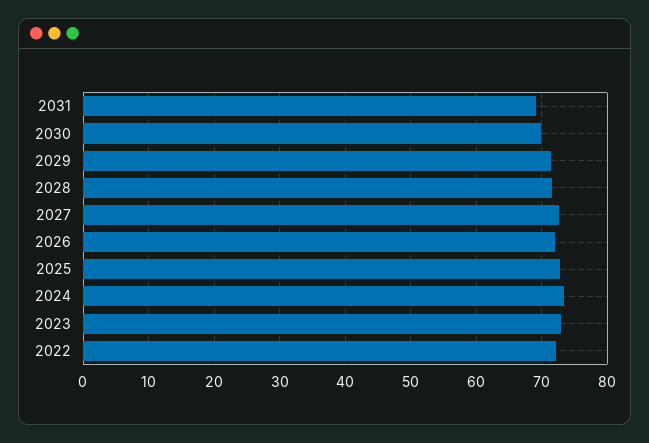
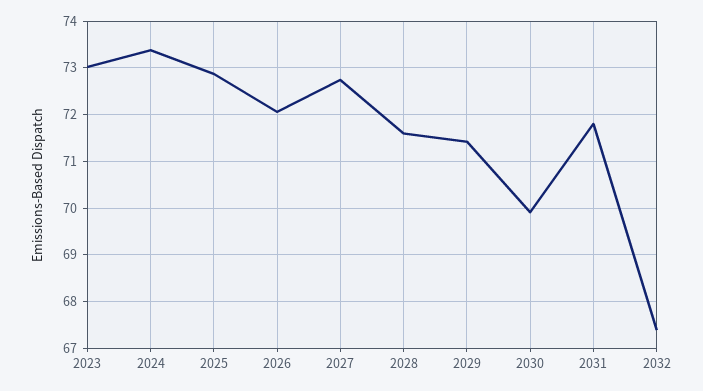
2031: 69 -> 71.8
2022: 72 -> none
2032: none -> 67.4

